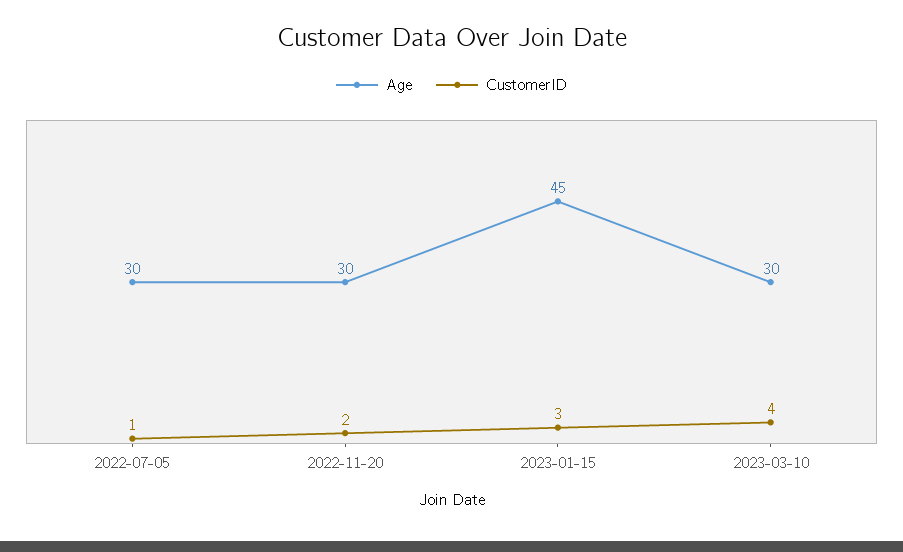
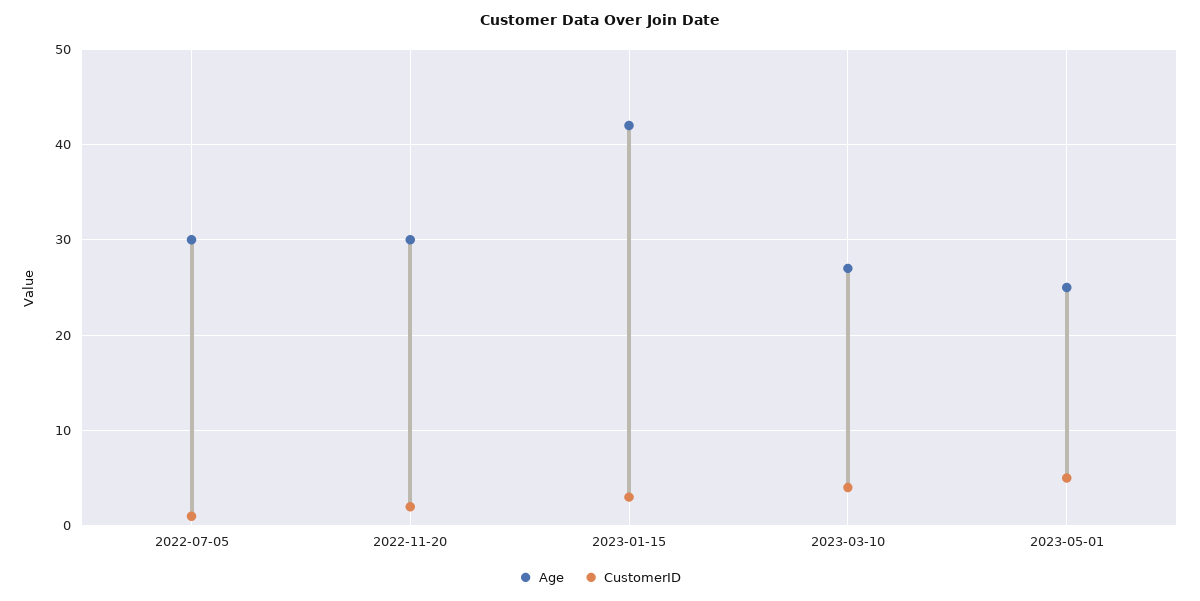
Age, 2023-01-15: 45 -> 42
Age, 2023-03-10: 30 -> 27
Age, 2023-05-01: none -> 25
CustomerID, 2023-05-01: none -> 5

